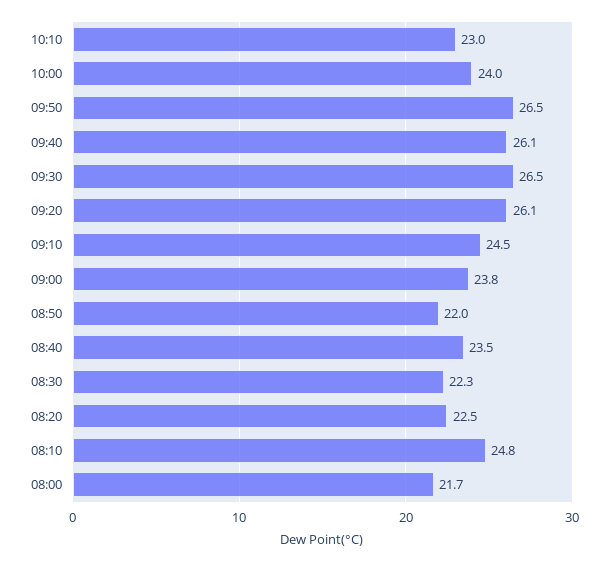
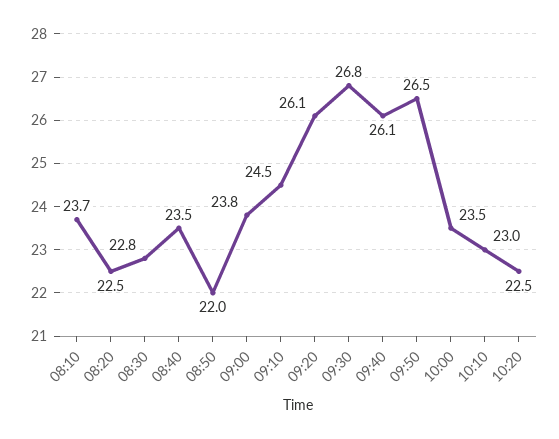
10:00: 24 -> 23.5
09:30: 26.5 -> 26.8
08:30: 22.3 -> 22.8
08:10: 24.8 -> 23.7
08:00: 21.7 -> none
10:20: none -> 22.5

